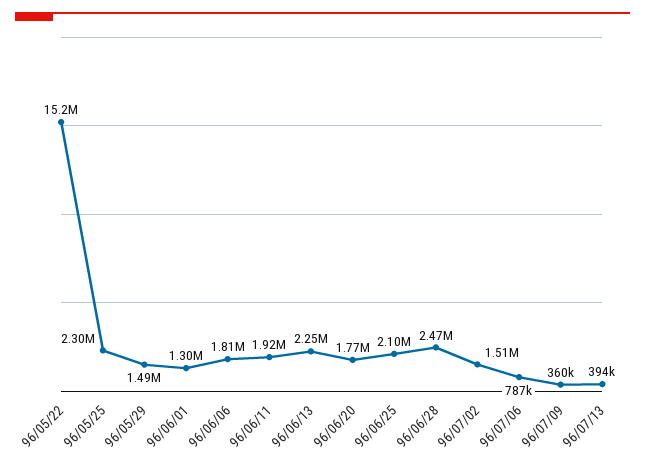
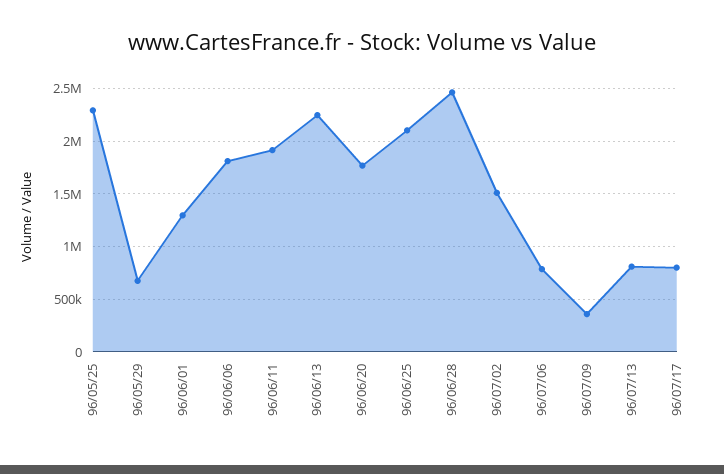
96/05/22: 15200000 -> none
96/05/29: 1490000 -> 700000
96/07/13: 394000 -> 800000
96/07/17: none -> 800000

